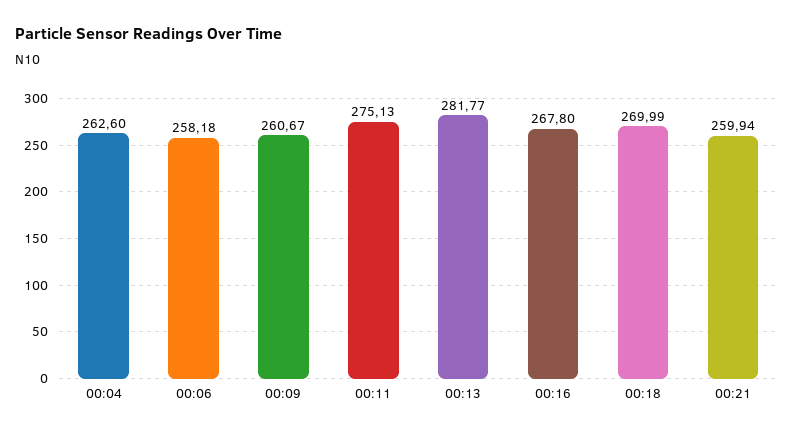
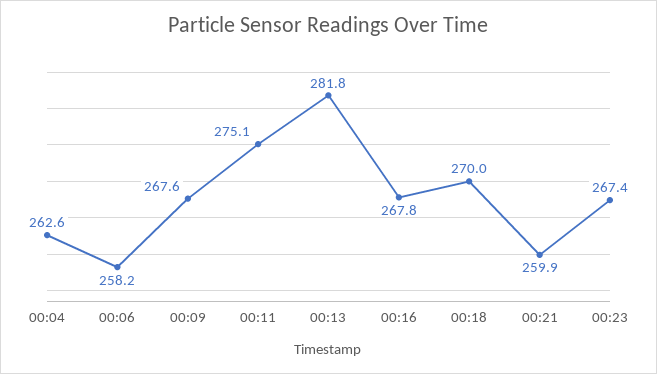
00:09: 260.67 -> 267.6
00:23: none -> 267.4

